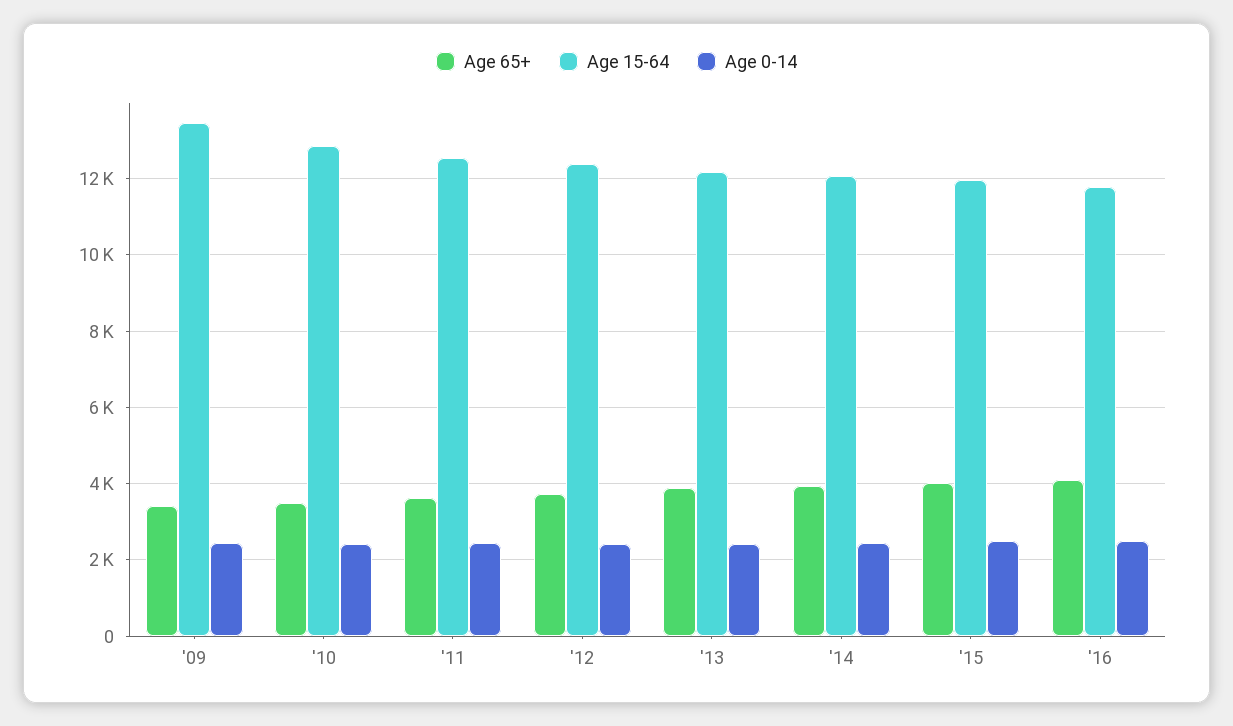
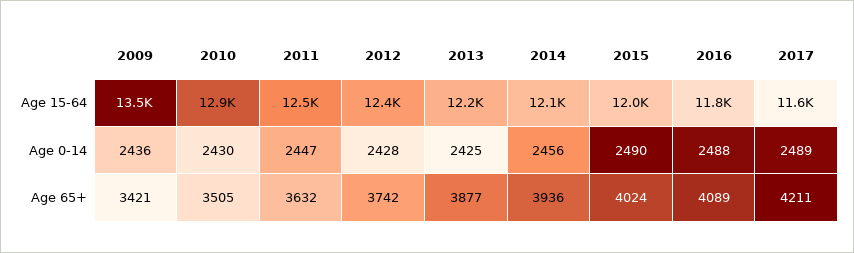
Age 15-64, 2017: none -> 11600
Age 0-14, 2017: none -> 2489
Age 65+, 2017: none -> 4211

